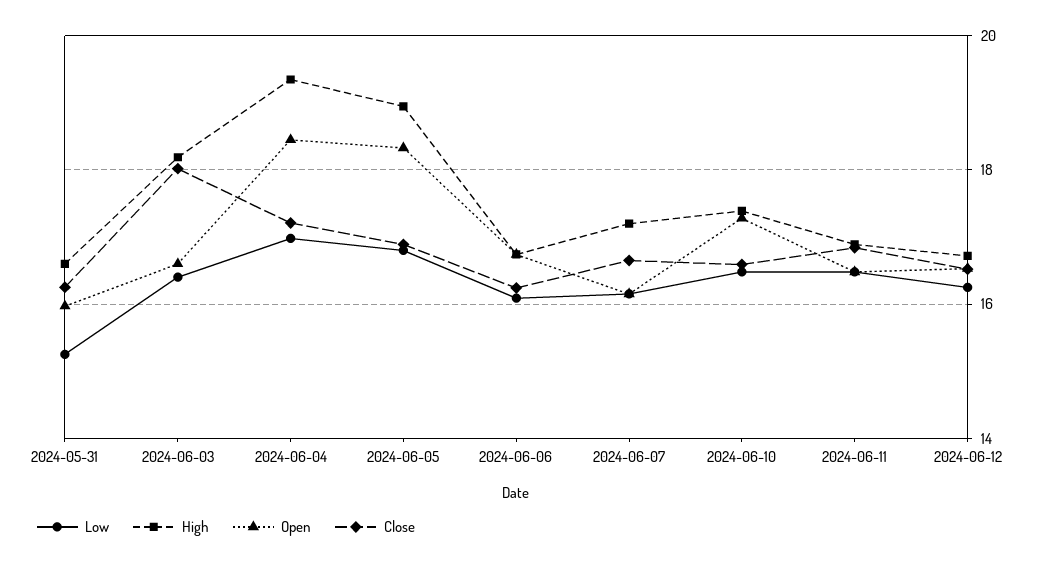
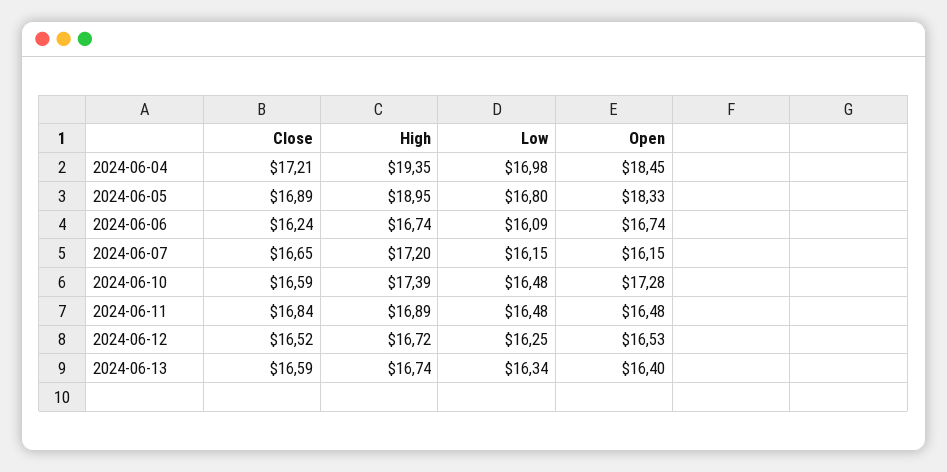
Low, 2024-05-31: 15.2 -> none
High, 2024-05-31: 16.6 -> none
Open, 2024-05-31: 16 -> none
Close, 2024-05-31: 16.2 -> none
Low, 2024-06-03: 16.4 -> none
High, 2024-06-03: 18.2 -> none
Open, 2024-06-03: 16.6 -> none
Close, 2024-06-03: 18 -> none
Close, 2024-06-13: none -> 16.59
High, 2024-06-13: none -> 16.74
Low, 2024-06-13: none -> 16.34
Open, 2024-06-13: none -> 16.4

